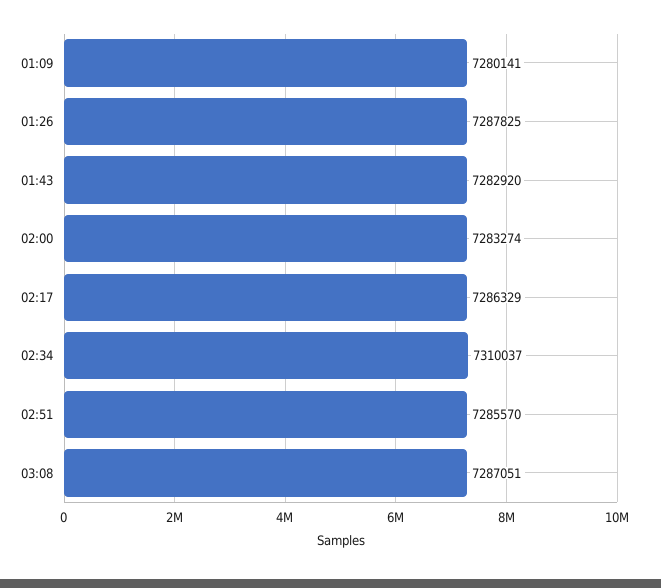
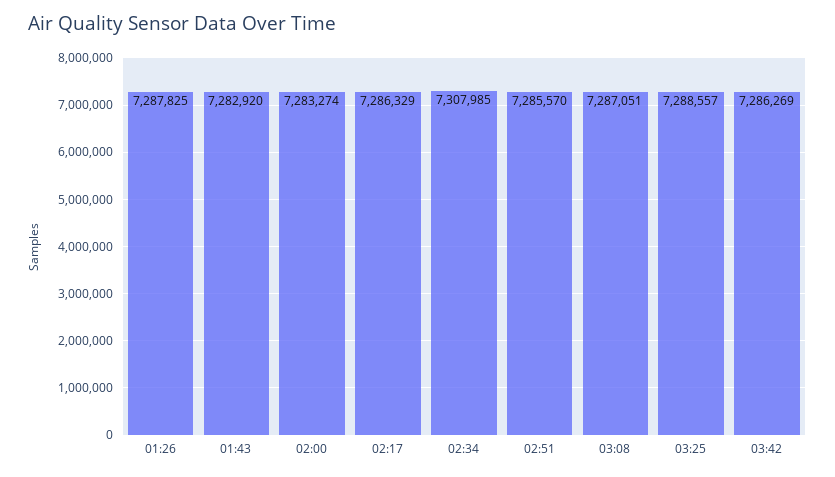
01:09: 7280141 -> none
02:34: 7310037 -> 7307985
03:25: none -> 7288557
03:42: none -> 7286269

